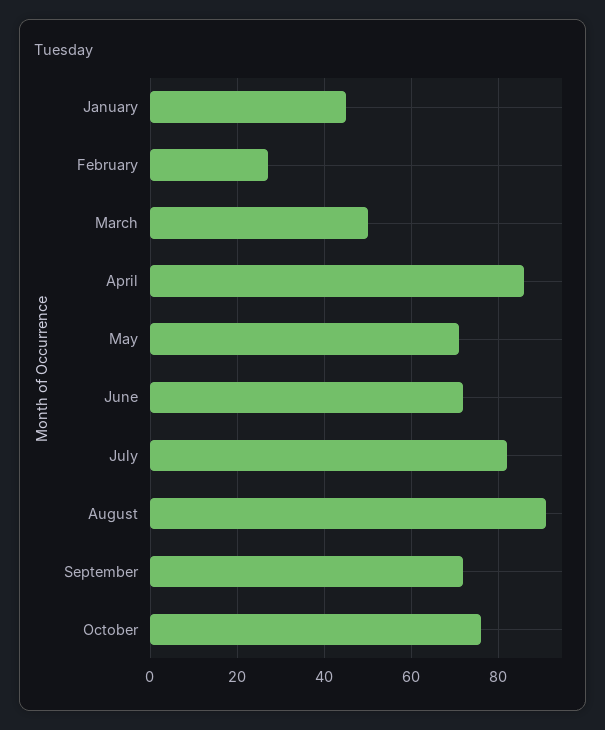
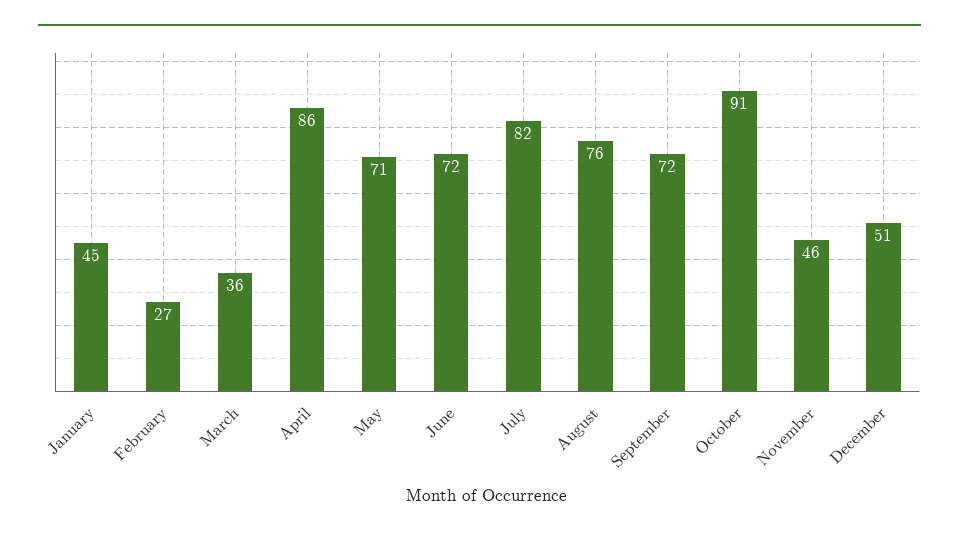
March: 50 -> 36
August: 90 -> 76
October: 75 -> 91
November: none -> 46
December: none -> 51

